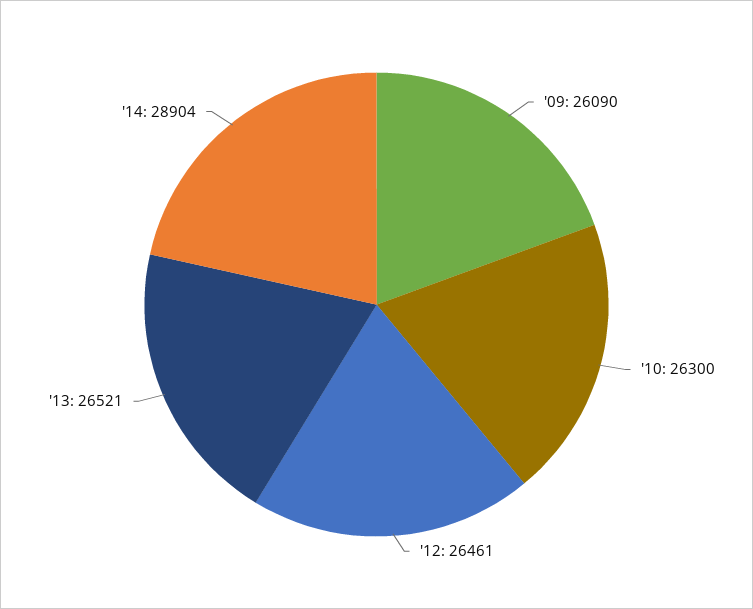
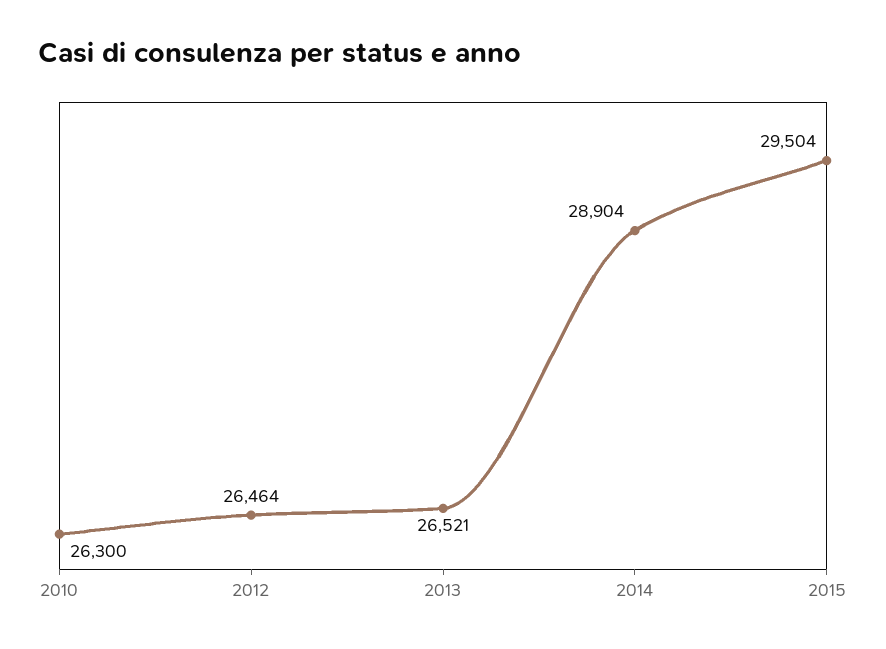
'09: 26090 -> none
'12: 26461 -> 26464
2015: none -> 29504

